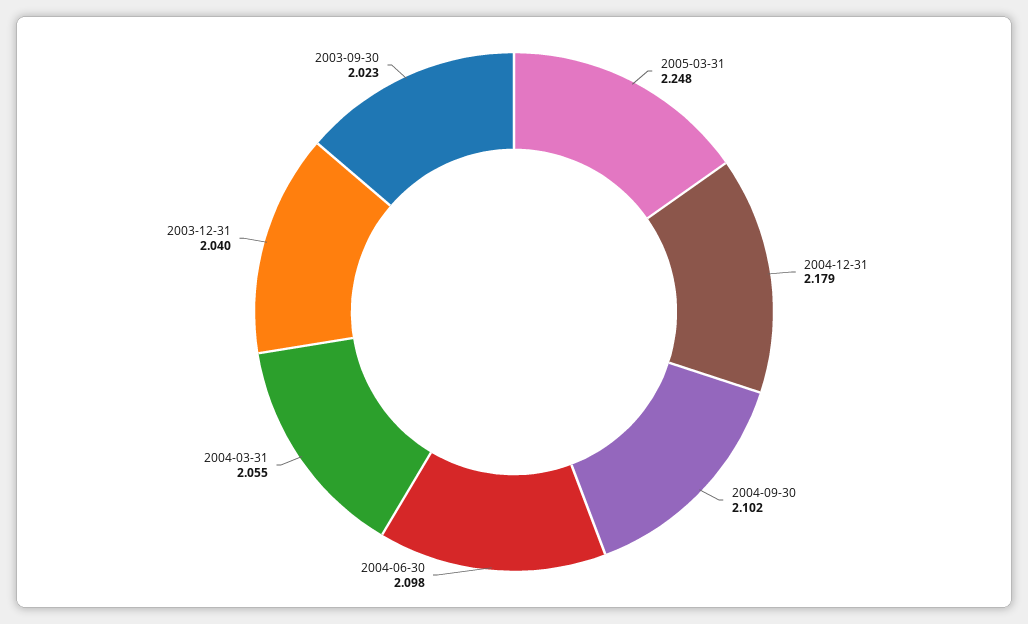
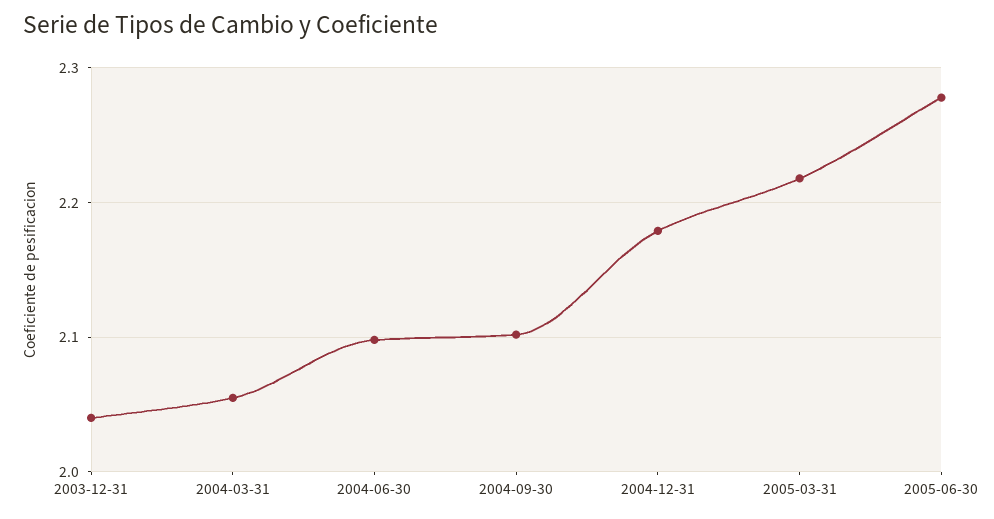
2005-03-31: 2.248 -> 2.22
2003-09-30: 2.023 -> none
2005-06-30: none -> 2.28

